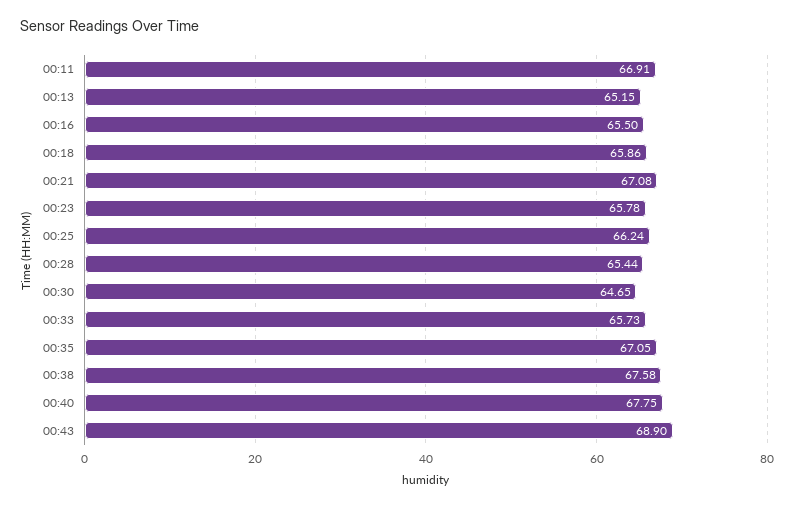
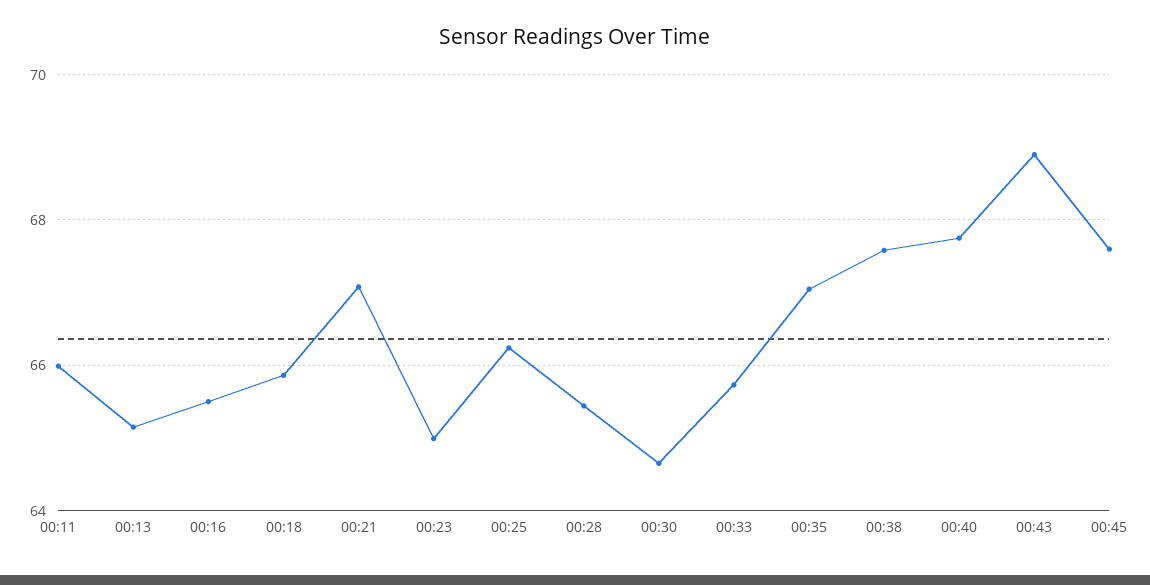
00:11: 66.91 -> 66
00:23: 65.78 -> 65
00:45: none -> 67.6

